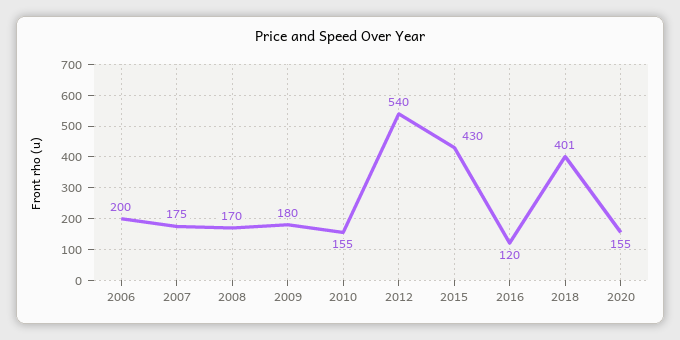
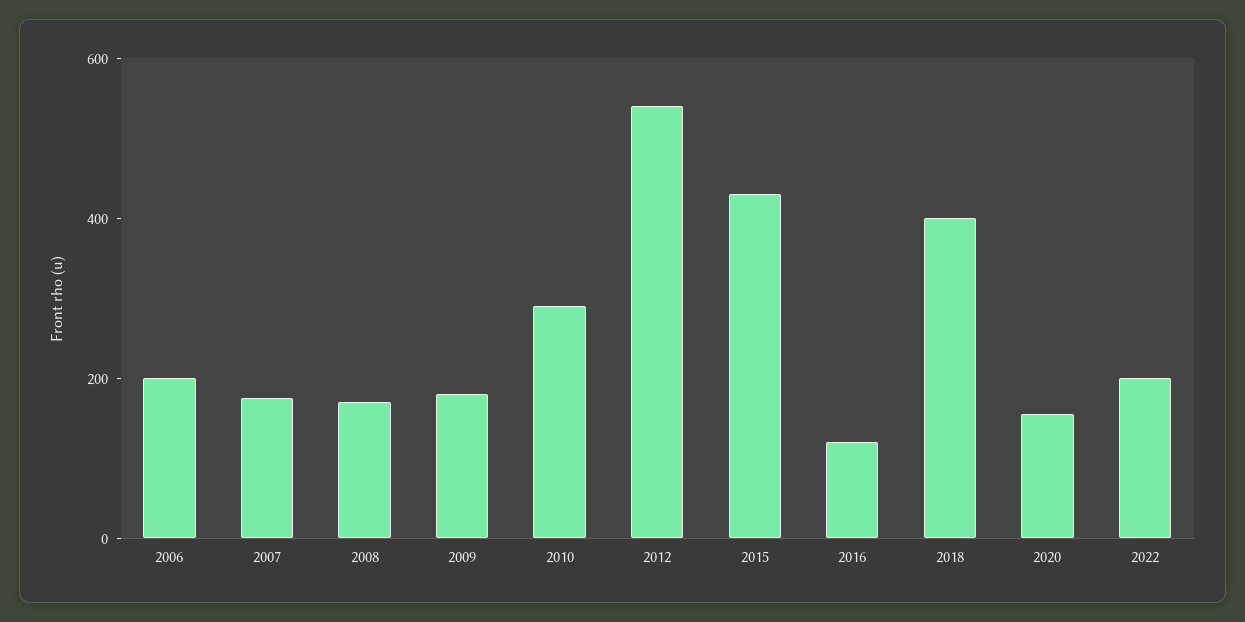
2010: 155 -> 300
2022: none -> 200

